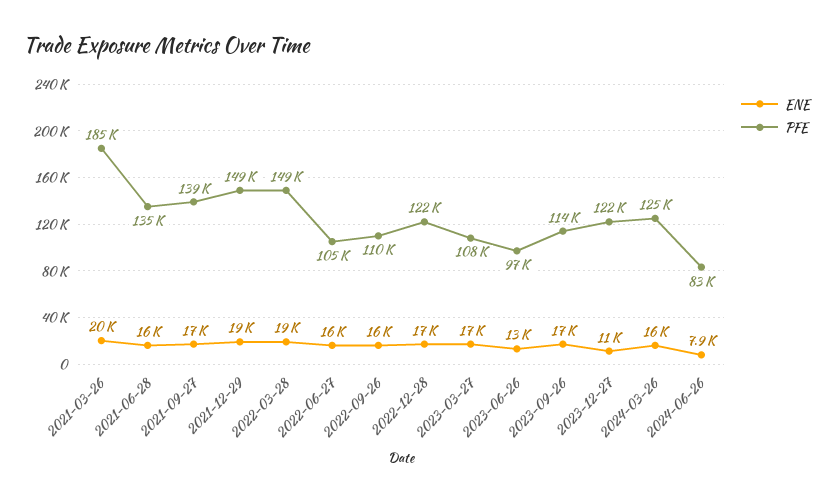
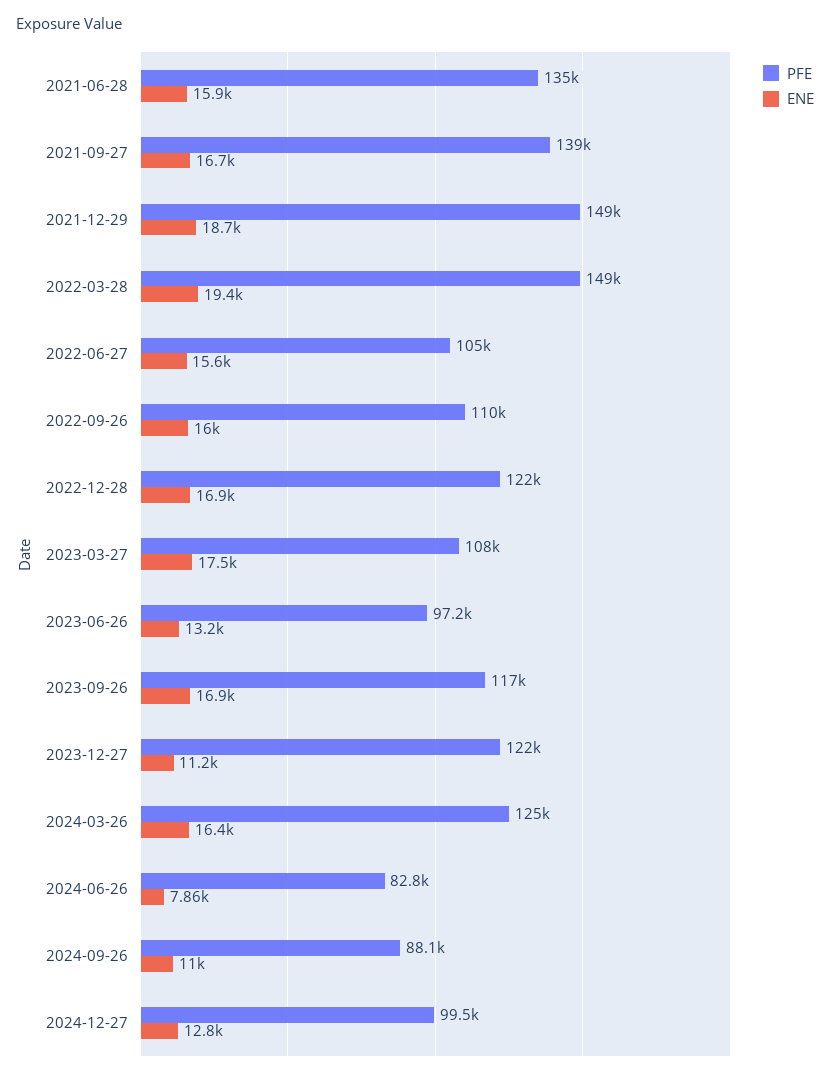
ENE, 2021-03-26: 20000 -> none
PFE, 2021-03-26: 185000 -> none
PFE, 2023-09-26: 114000 -> 117000
PFE, 2024-09-26: none -> 88100
ENE, 2024-09-26: none -> 11000
PFE, 2024-12-27: none -> 99500
ENE, 2024-12-27: none -> 12800

